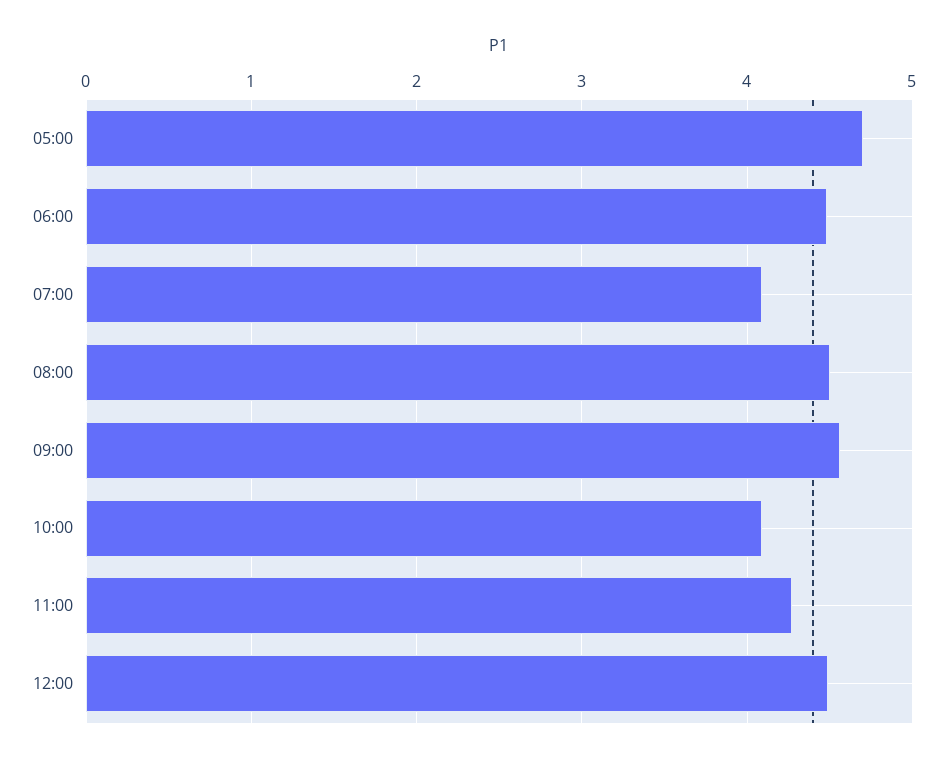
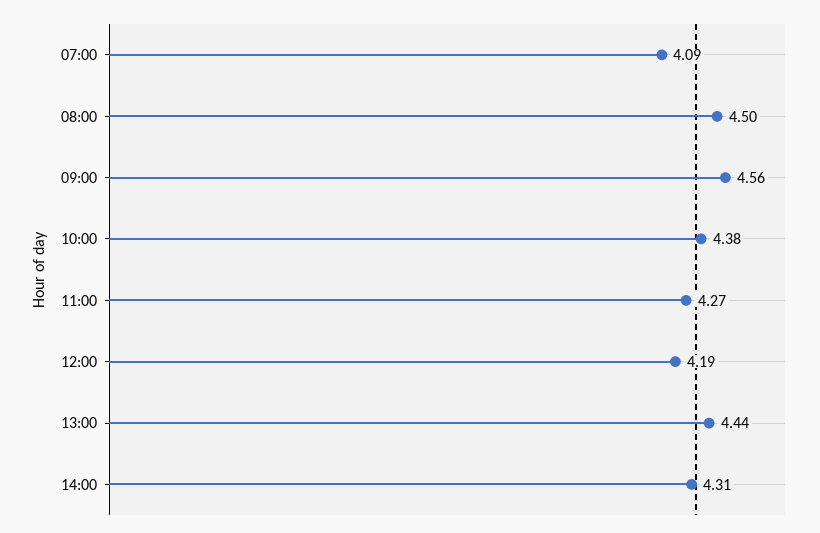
05:00: 4.7 -> none
06:00: 4.5 -> none
10:00: 4.1 -> 4.38
12:00: 4.5 -> 4.19
13:00: none -> 4.44
14:00: none -> 4.31

